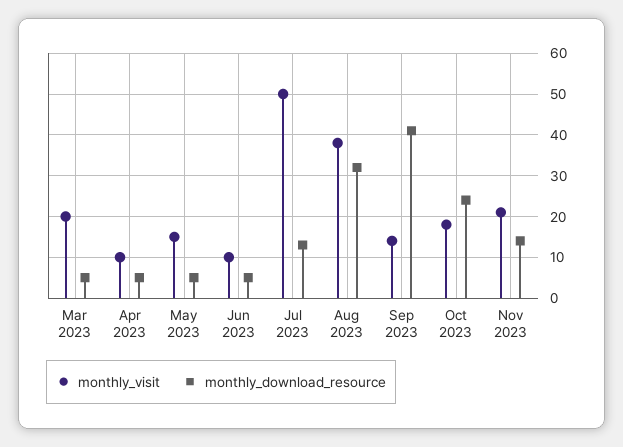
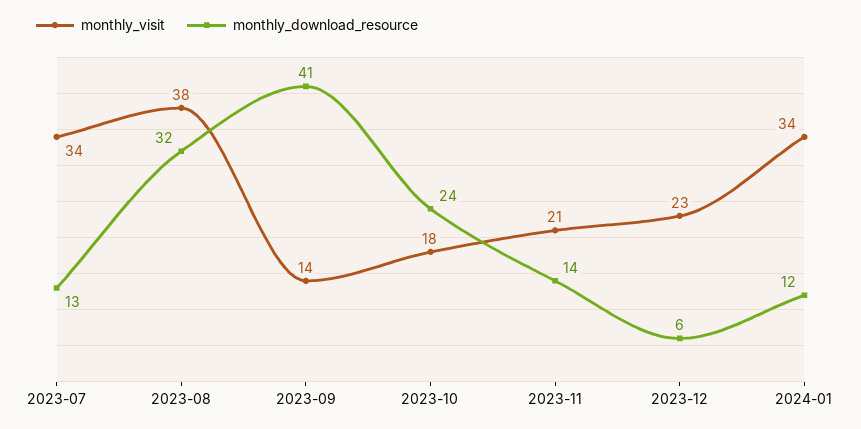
monthly_visit, Mar 2023: 20 -> none
monthly_download_resource, Mar 2023: 5 -> none
monthly_visit, Apr 2023: 10 -> none
monthly_download_resource, Apr 2023: 5 -> none
monthly_visit, May 2023: 15 -> none
monthly_download_resource, May 2023: 5 -> none
monthly_visit, Jun 2023: 10 -> none
monthly_download_resource, Jun 2023: 5 -> none
monthly_visit, Jul 2023: 50 -> 34
monthly_visit, 2023-12: none -> 23
monthly_download_resource, 2023-12: none -> 6
monthly_visit, 2024-01: none -> 34
monthly_download_resource, 2024-01: none -> 12

